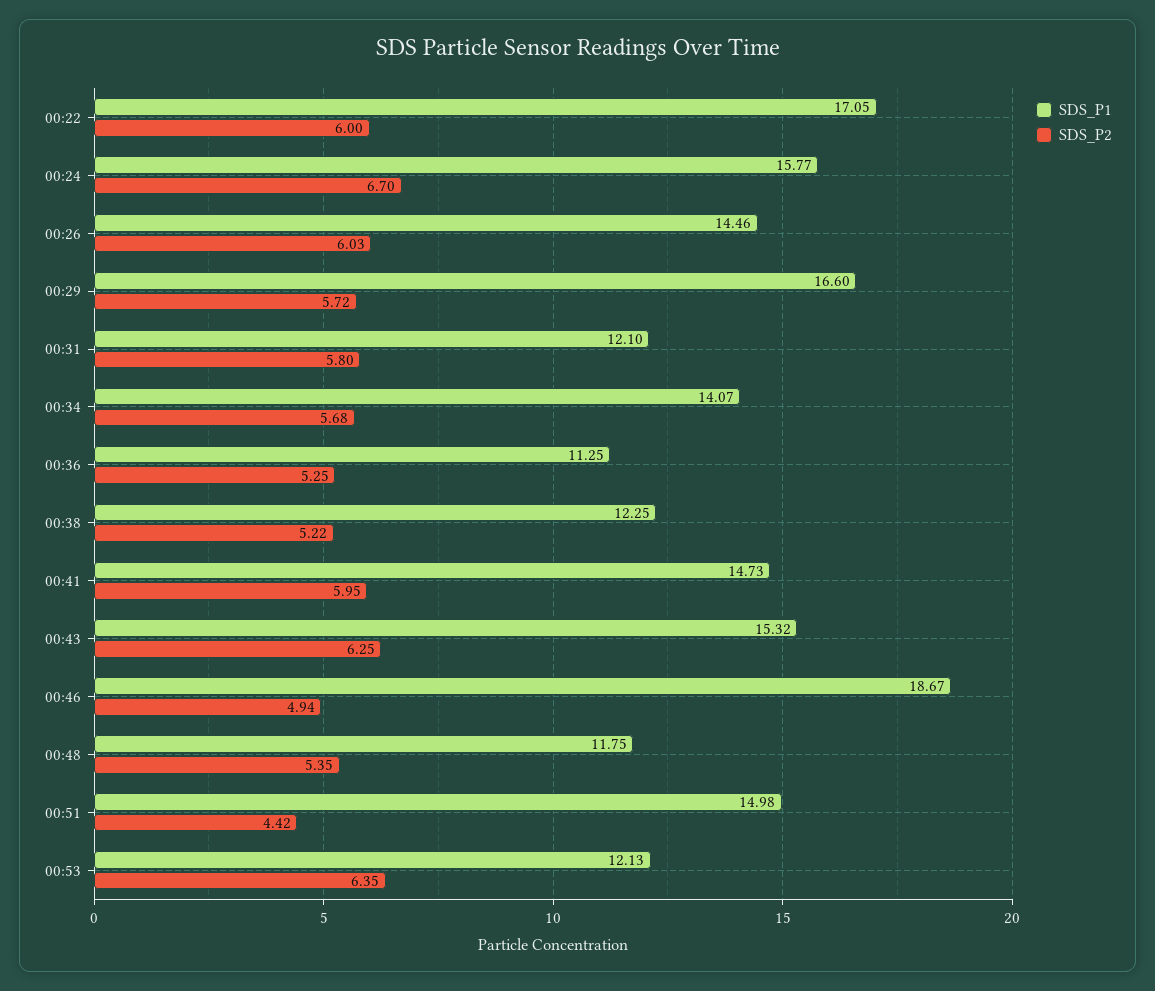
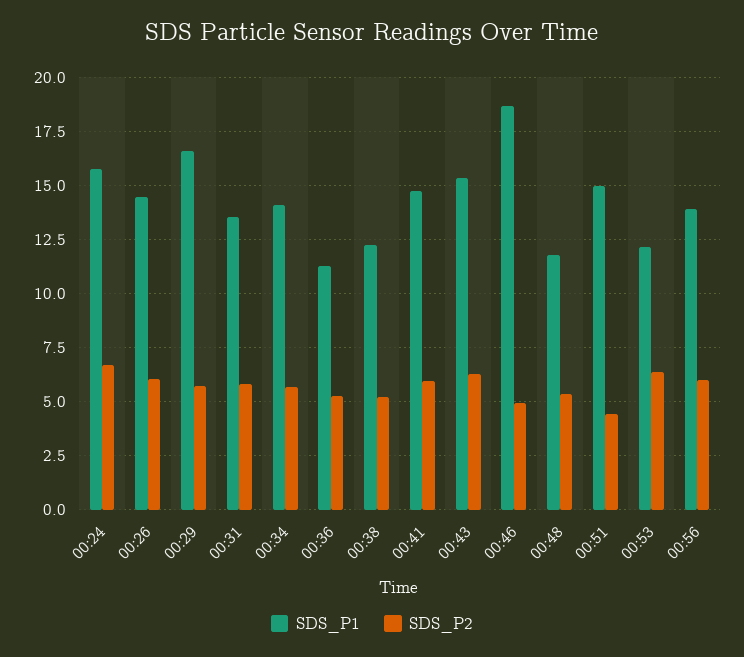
SDS_P1, 00:22: 17.05 -> none
SDS_P2, 00:22: 6 -> none
SDS_P1, 00:31: 12.1 -> 13.5
SDS_P1, 00:56: none -> 14
SDS_P2, 00:56: none -> 6

